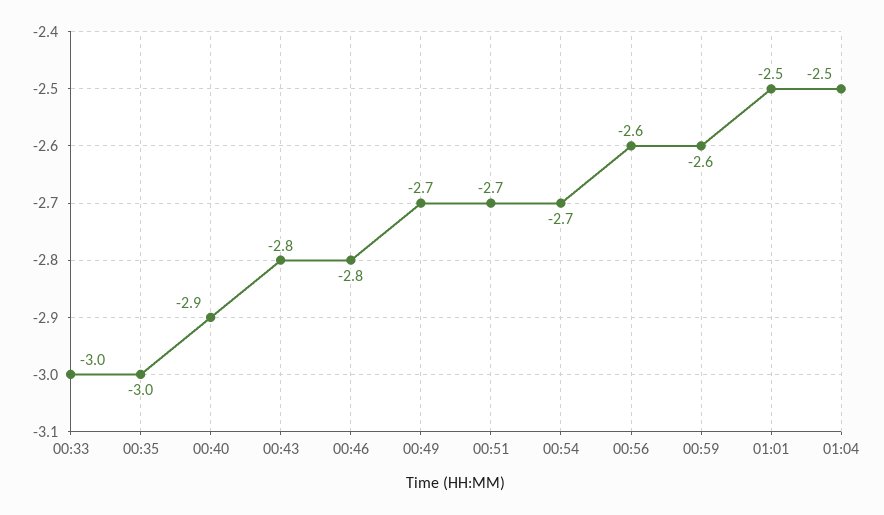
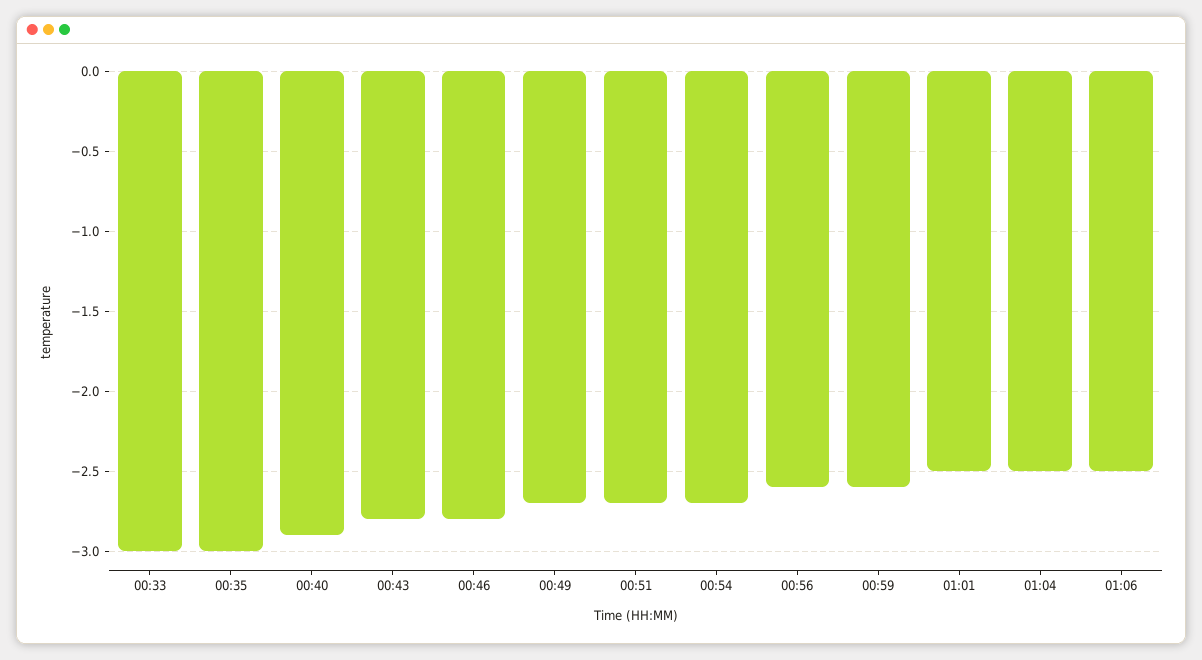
01:06: none -> -2.5

